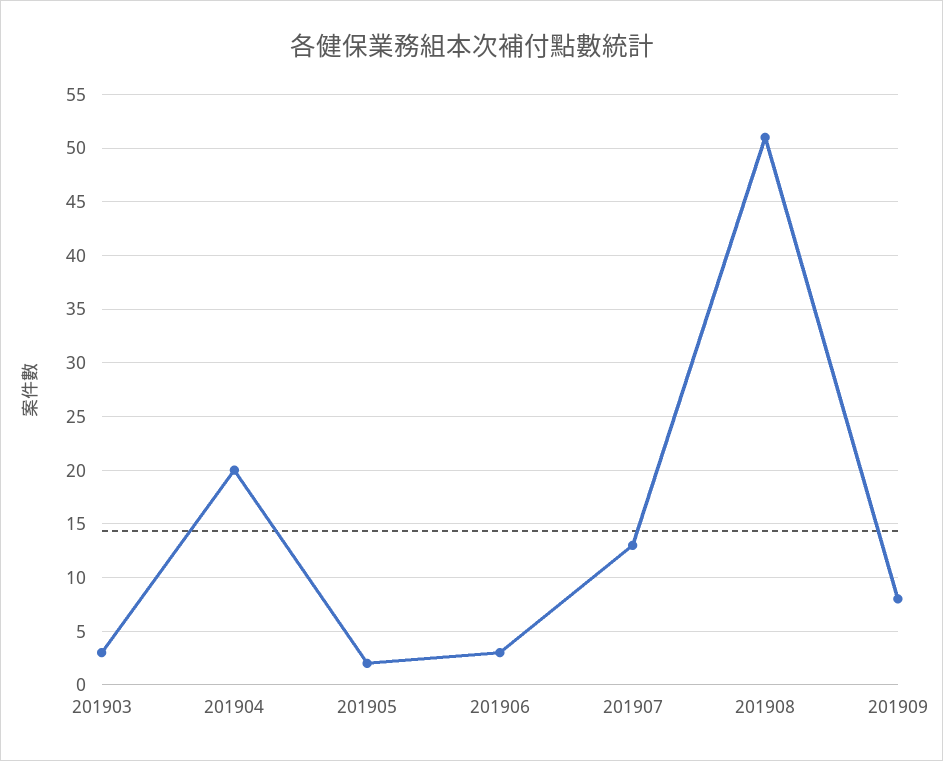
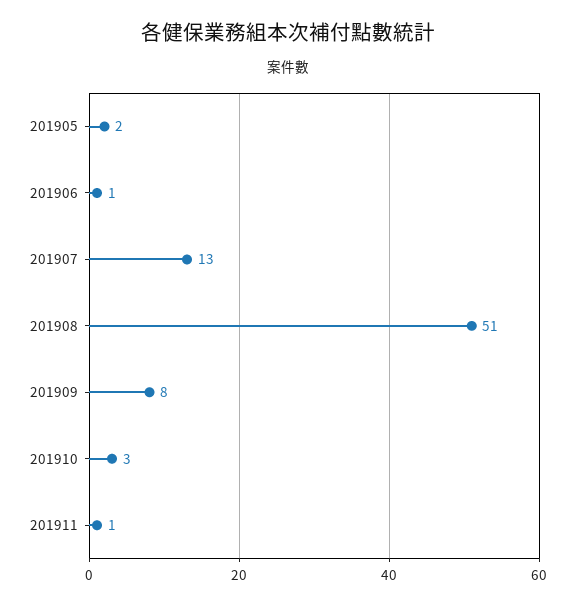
201903: 3 -> none
201904: 20 -> none
201906: 3 -> 1
201910: none -> 3
201911: none -> 1

